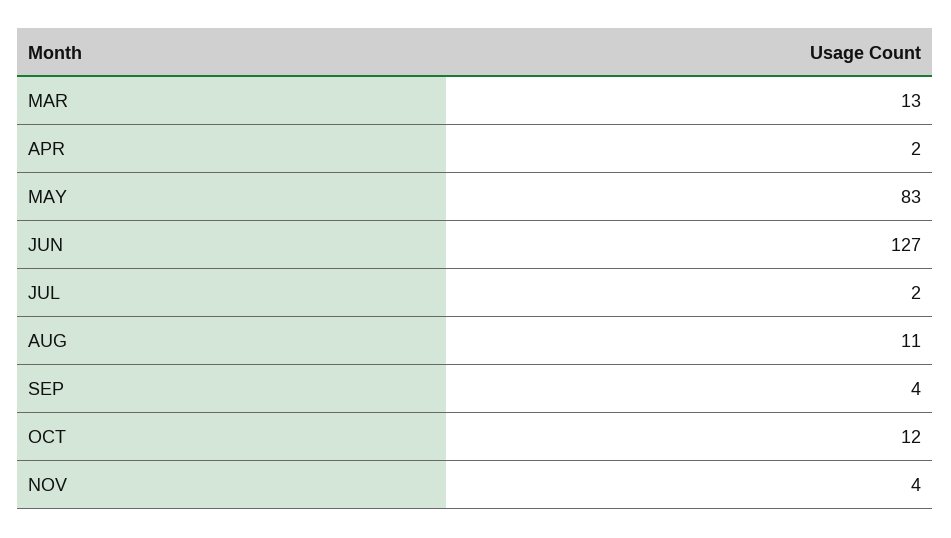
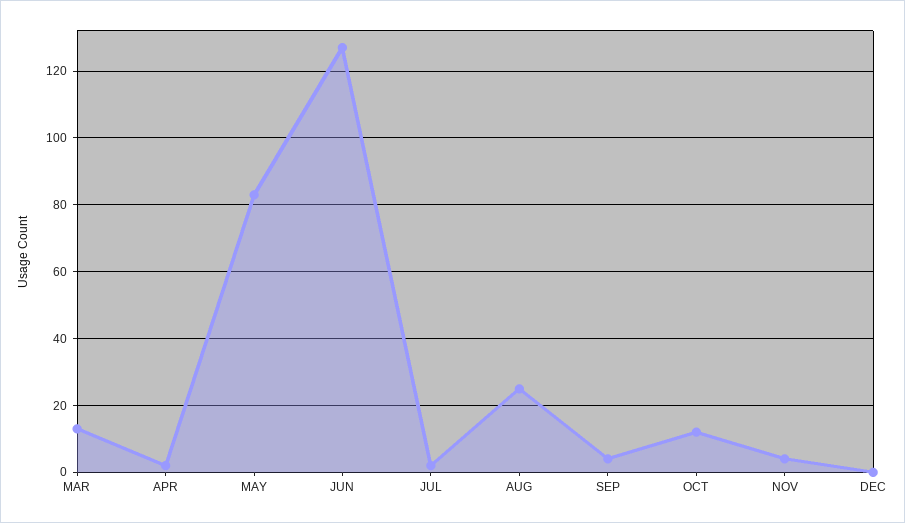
AUG: 11 -> 25
DEC: none -> 0

